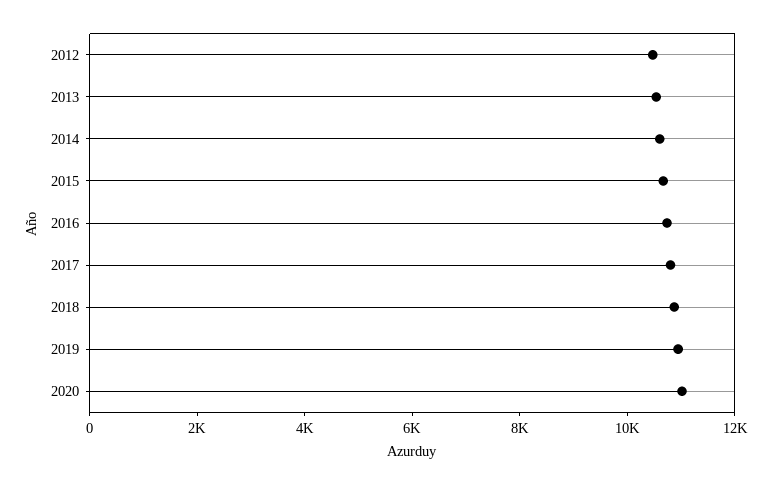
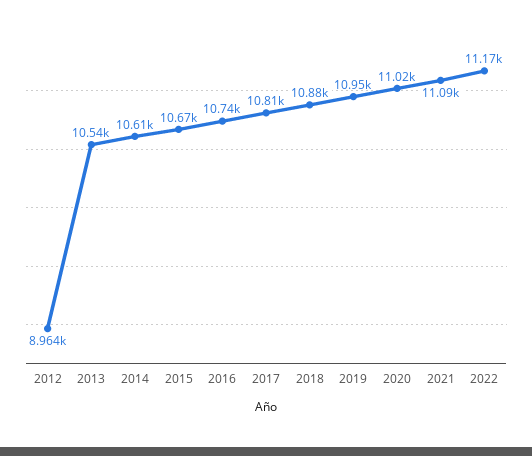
2012: 10500 -> 8964
2021: none -> 11090
2022: none -> 11170

